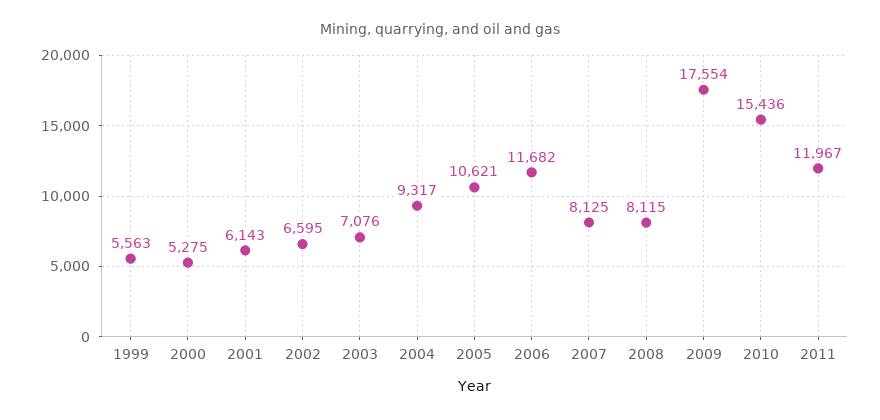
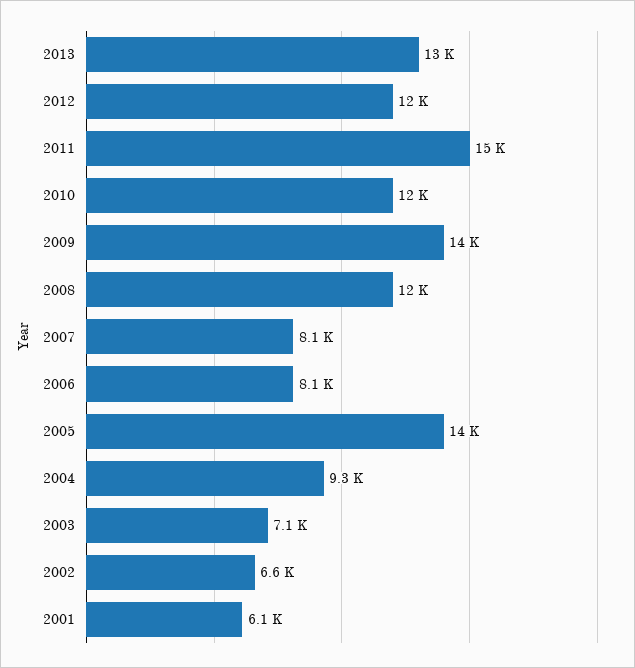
1999: 5563 -> none
2000: 5275 -> none
2005: 10621 -> 14000
2006: 11682 -> 8100
2008: 8115 -> 12000
2009: 17554 -> 14000
2010: 15436 -> 12000
2011: 11967 -> 15000
2013: none -> 13000
2012: none -> 12000

